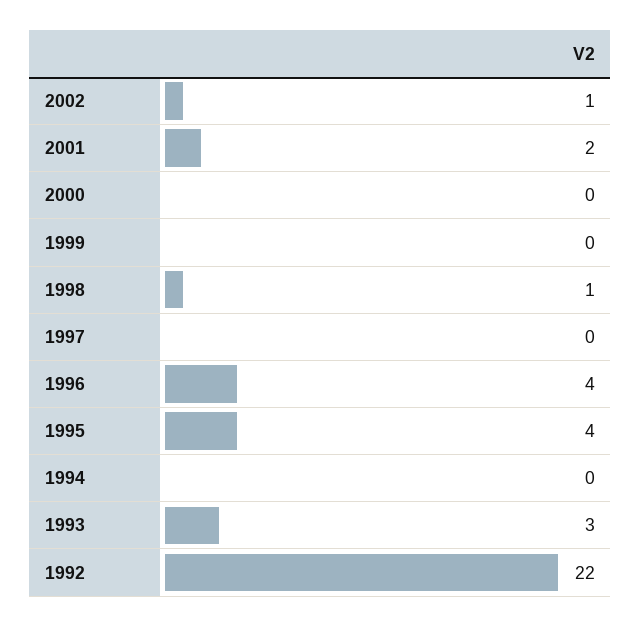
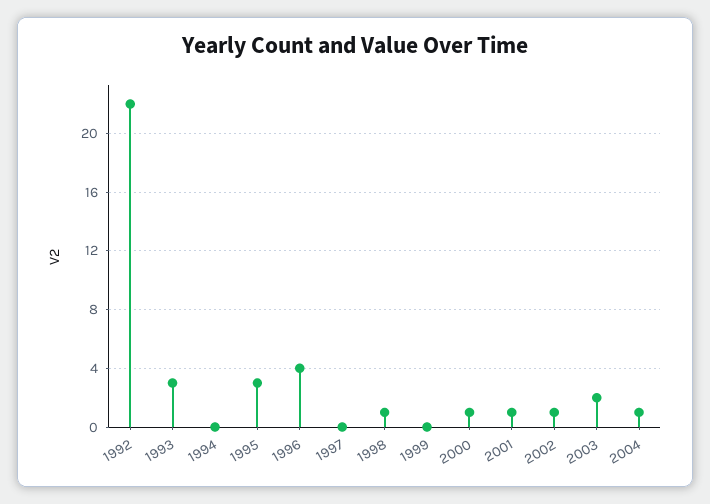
2001: 2 -> 1
2000: 0 -> 1
1995: 4 -> 3
2003: none -> 2
2004: none -> 1

